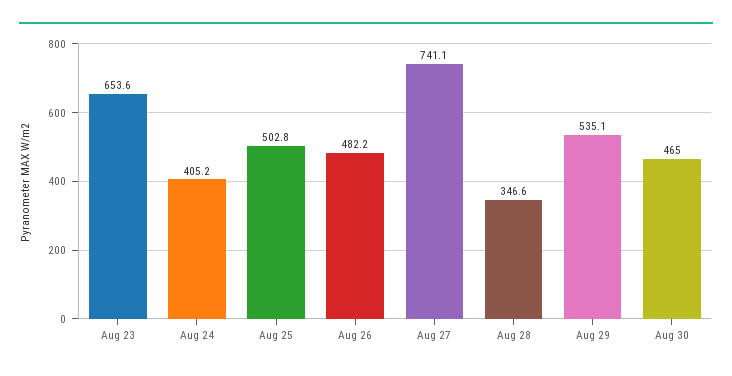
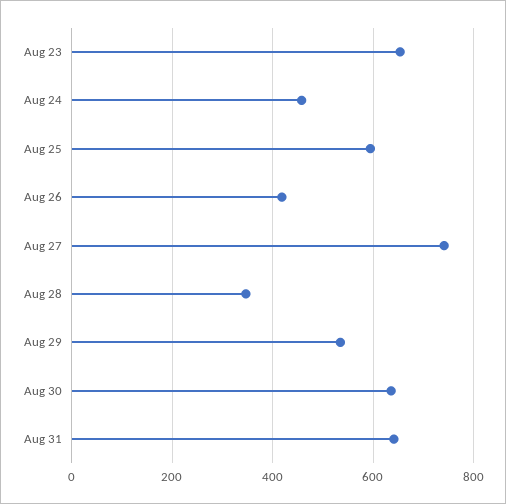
Aug 24: 405.2 -> 460
Aug 25: 502.8 -> 600
Aug 26: 482.2 -> 420
Aug 30: 465 -> 640
Aug 31: none -> 640

